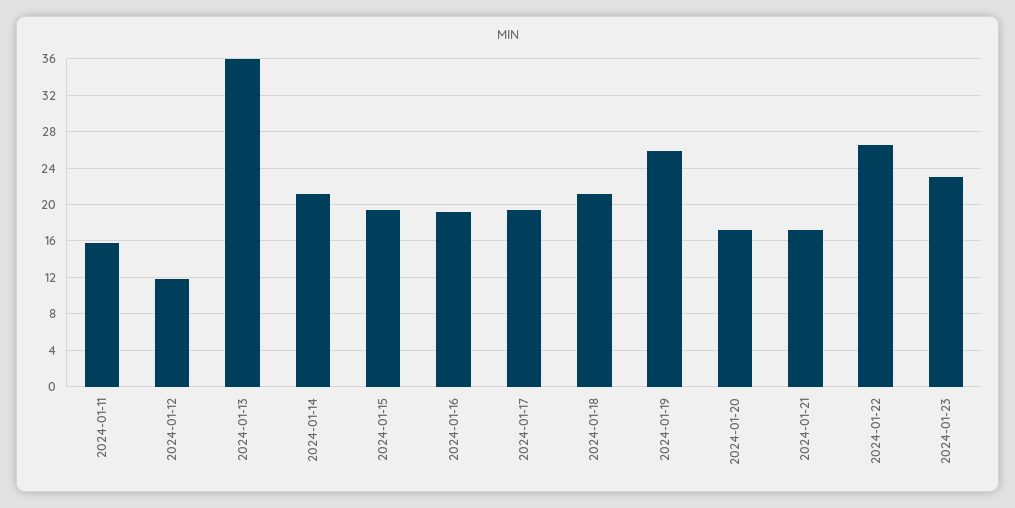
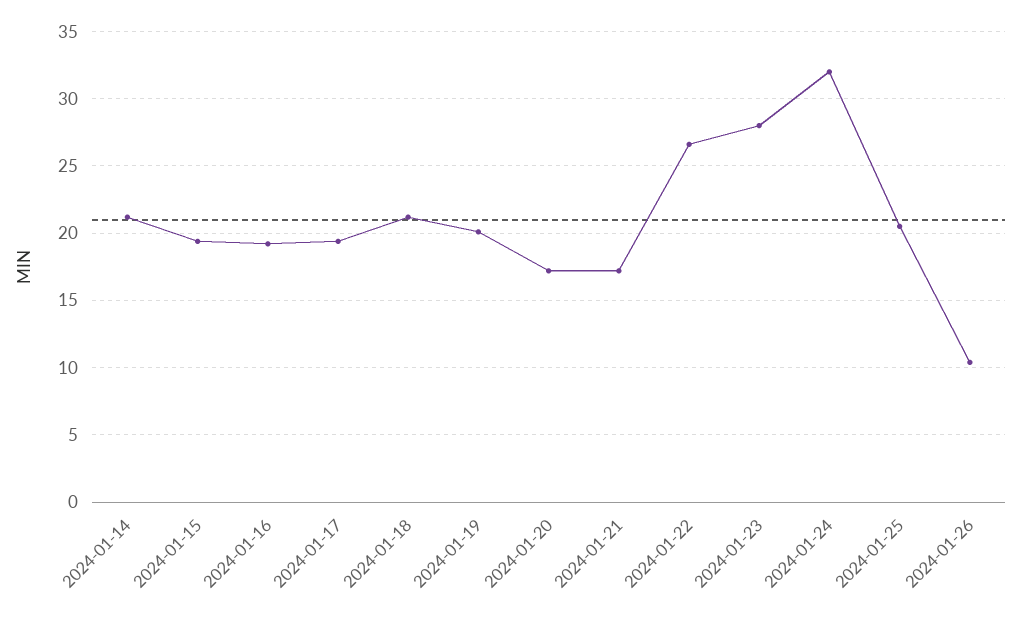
2024-01-11: 16 -> none
2024-01-12: 12 -> none
2024-01-13: 36 -> none
2024-01-19: 26 -> 20
2024-01-23: 23 -> 28
2024-01-24: none -> 32
2024-01-25: none -> 20.5
2024-01-26: none -> 10.5

